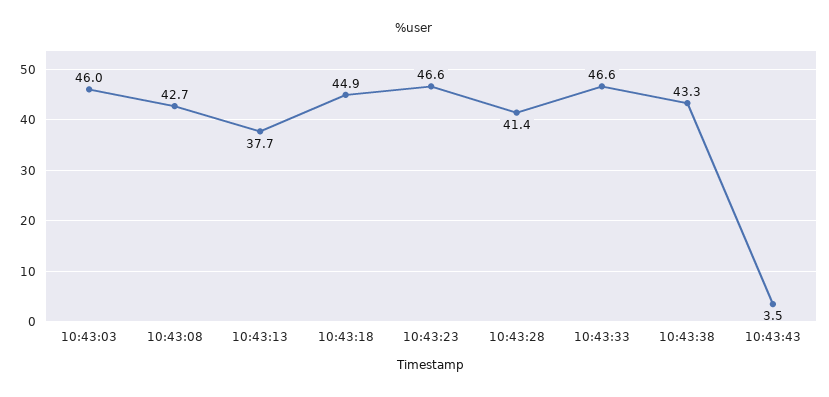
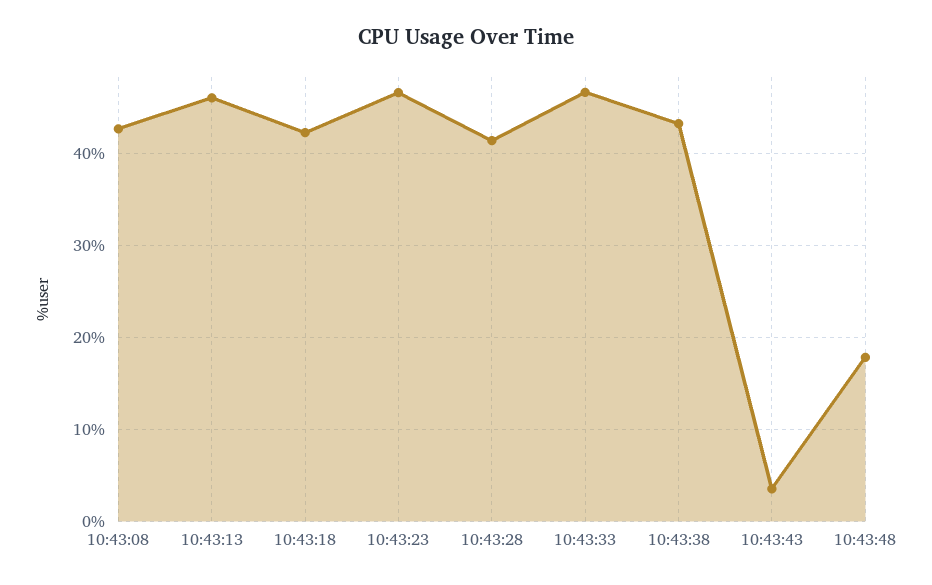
10:43:03: 46 -> none
10:43:13: 37.7 -> 46
10:43:18: 44.9 -> 42
10:43:48: none -> 18

